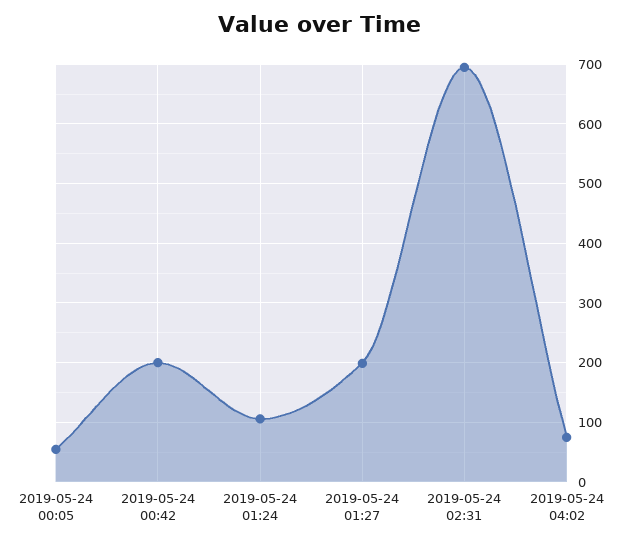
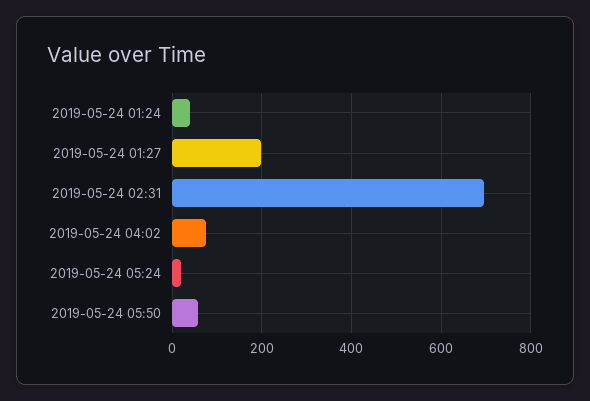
2019-05-24 00:05: 60 -> none
2019-05-24 00:42: 200 -> none
2019-05-24 01:24: 100 -> 40
2019-05-24 05:24: none -> 20
2019-05-24 05:50: none -> 60

